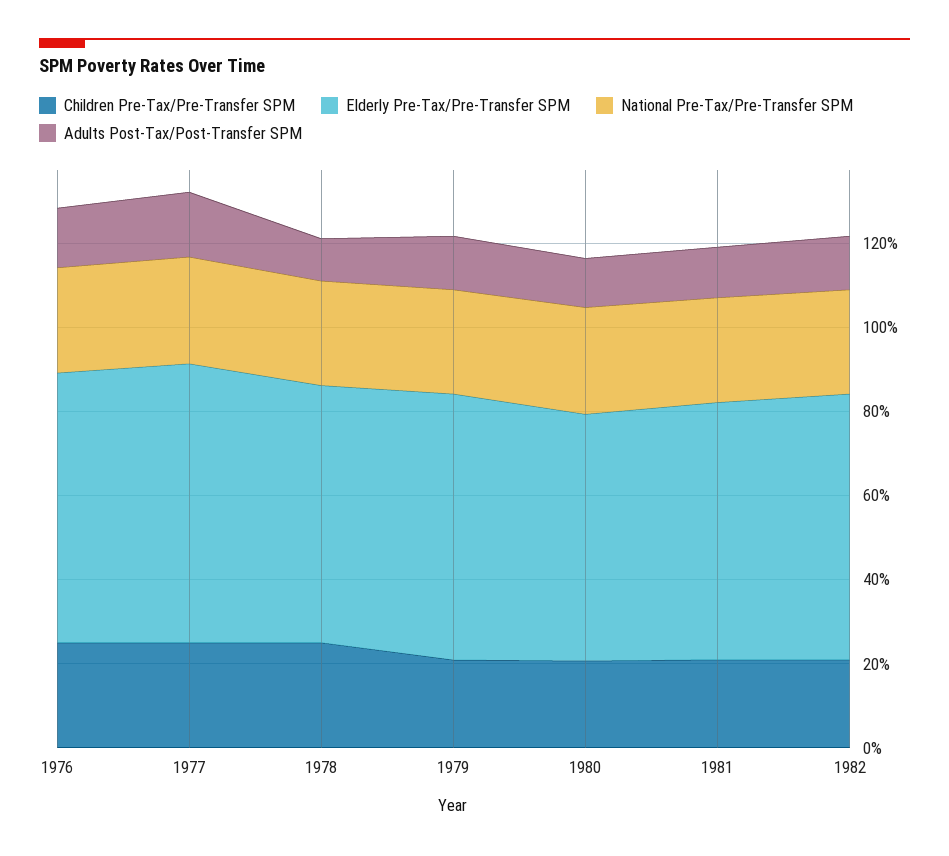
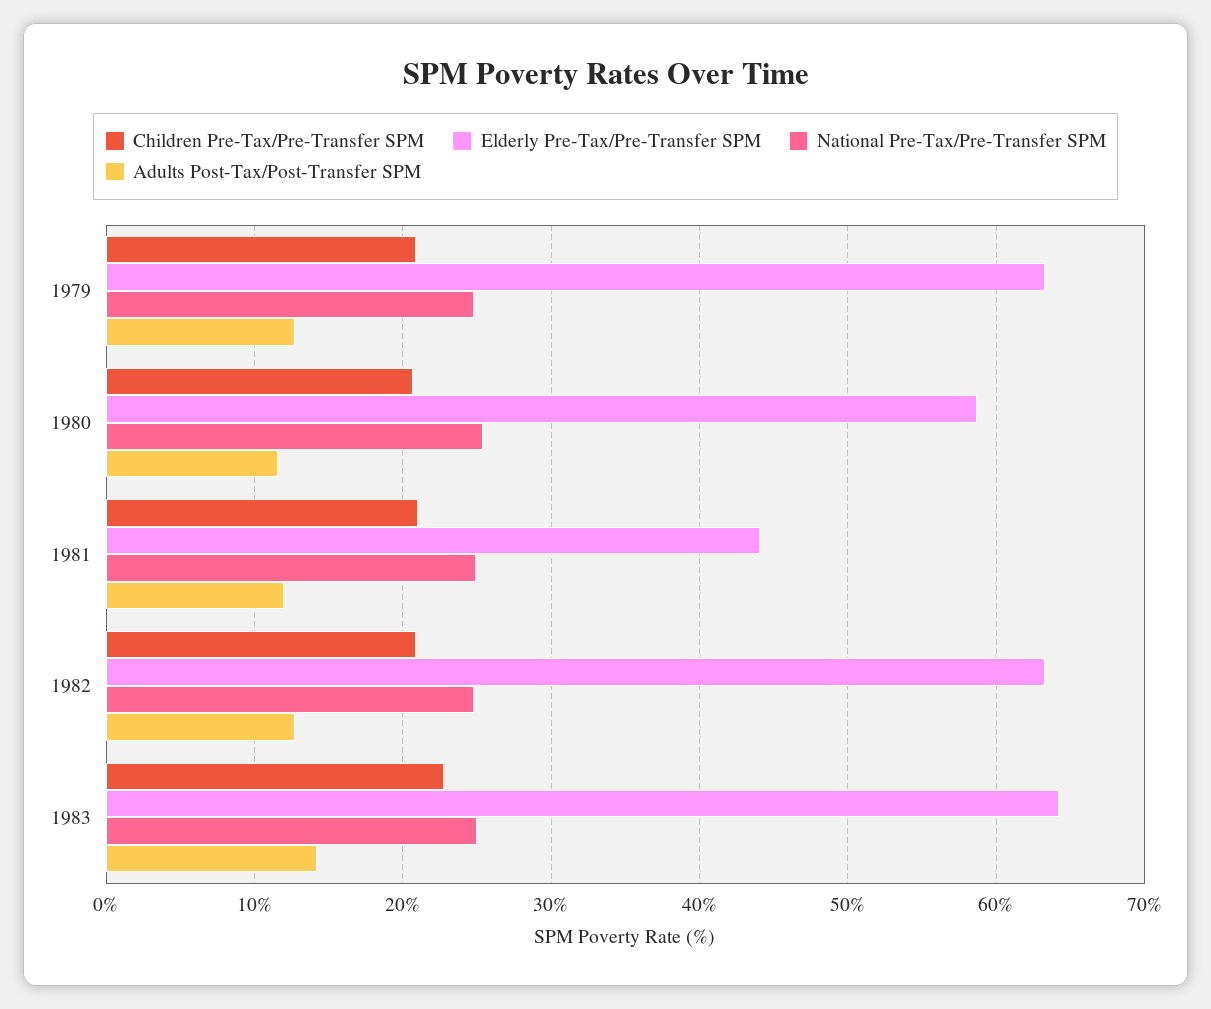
Children Pre-Tax/Pre-Transfer SPM, 1976: 25 -> none
Elderly Pre-Tax/Pre-Transfer SPM, 1976: 65 -> none
National Pre-Tax/Pre-Transfer SPM, 1976: 25 -> none
Adults Post-Tax/Post-Transfer SPM, 1976: 15 -> none
Children Pre-Tax/Pre-Transfer SPM, 1977: 25 -> none
Elderly Pre-Tax/Pre-Transfer SPM, 1977: 65 -> none
National Pre-Tax/Pre-Transfer SPM, 1977: 25 -> none
Adults Post-Tax/Post-Transfer SPM, 1977: 15 -> none
Children Pre-Tax/Pre-Transfer SPM, 1978: 25 -> none
Elderly Pre-Tax/Pre-Transfer SPM, 1978: 60 -> none
National Pre-Tax/Pre-Transfer SPM, 1978: 25 -> none
Adults Post-Tax/Post-Transfer SPM, 1978: 10 -> none
Elderly Pre-Tax/Pre-Transfer SPM, 1981: 60 -> 44
Children Pre-Tax/Pre-Transfer SPM, 1983: none -> 23
Elderly Pre-Tax/Pre-Transfer SPM, 1983: none -> 64
National Pre-Tax/Pre-Transfer SPM, 1983: none -> 25
Adults Post-Tax/Post-Transfer SPM, 1983: none -> 14

